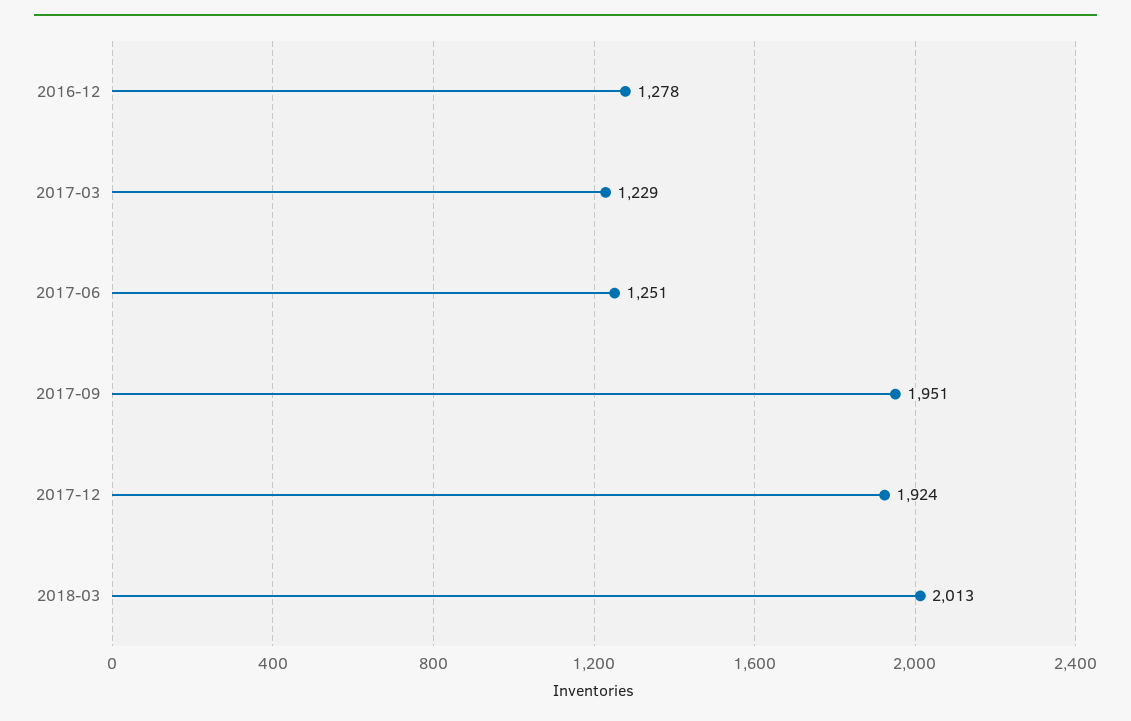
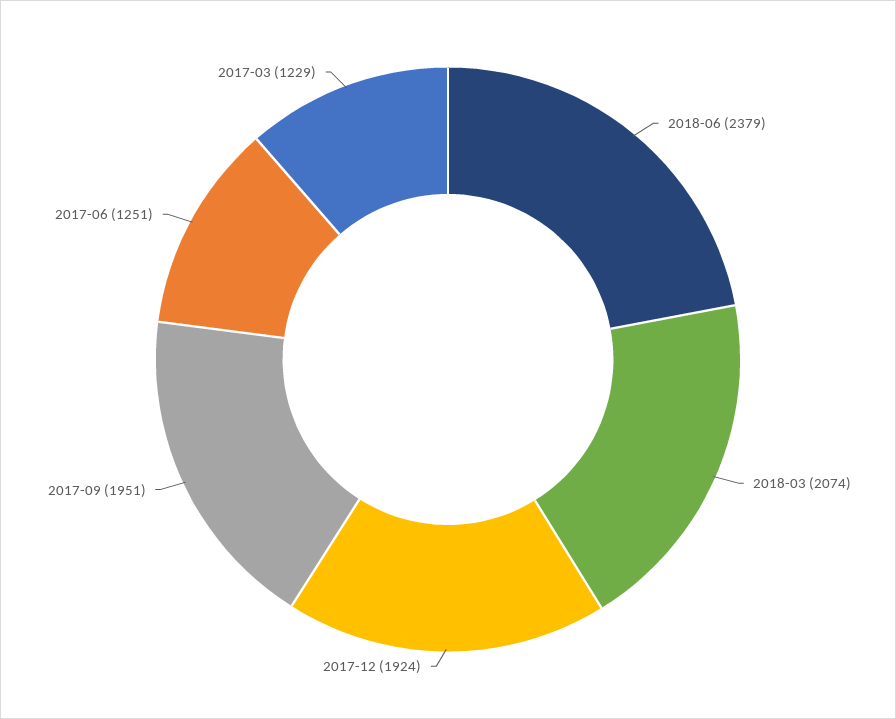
2016-12: 1278 -> none
2018-03: 2013 -> 2074
2018-06: none -> 2379

